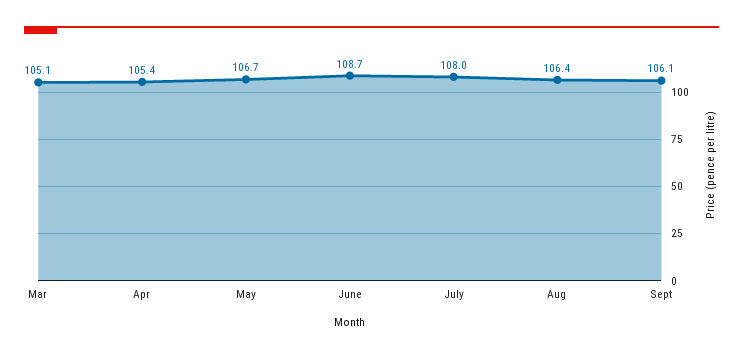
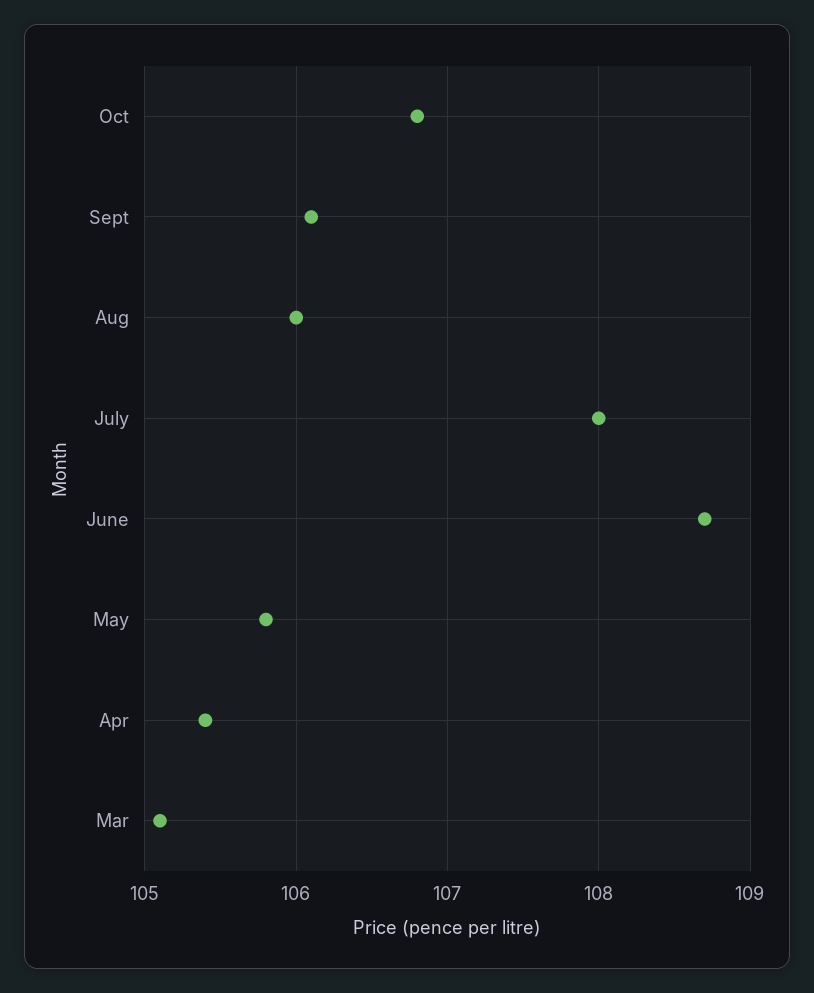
May: 106.7 -> 105.8
Aug: 106.4 -> 106
Oct: none -> 106.8

